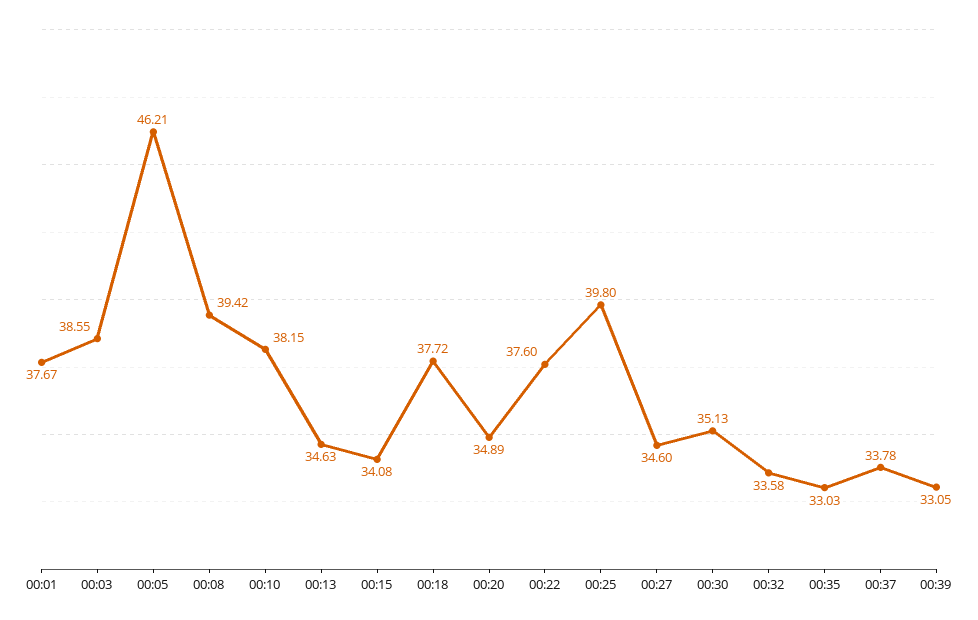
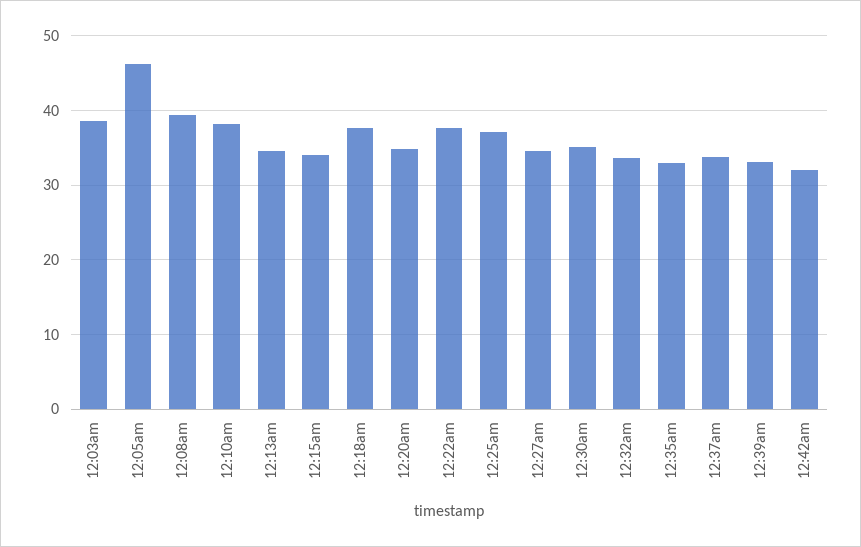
00:01: 37.67 -> none
00:25: 39.8 -> 37
12:42am: none -> 32

